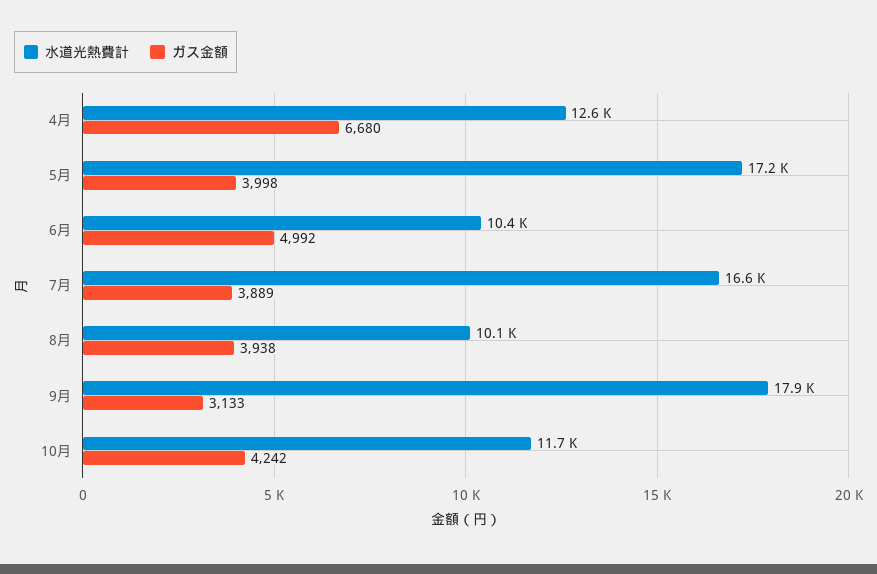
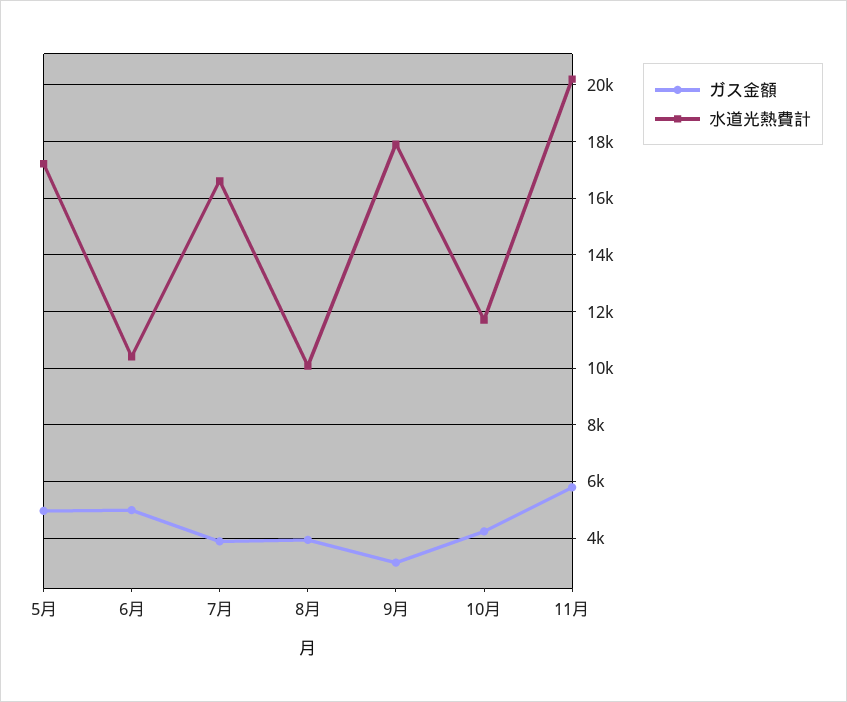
水道光熱費計, 4月: 12600 -> none
ガス金額, 4月: 6680 -> none
ガス金額, 5月: 3998 -> 5000
ガス金額, 11月: none -> 5750
水道光熱費計, 11月: none -> 20250

